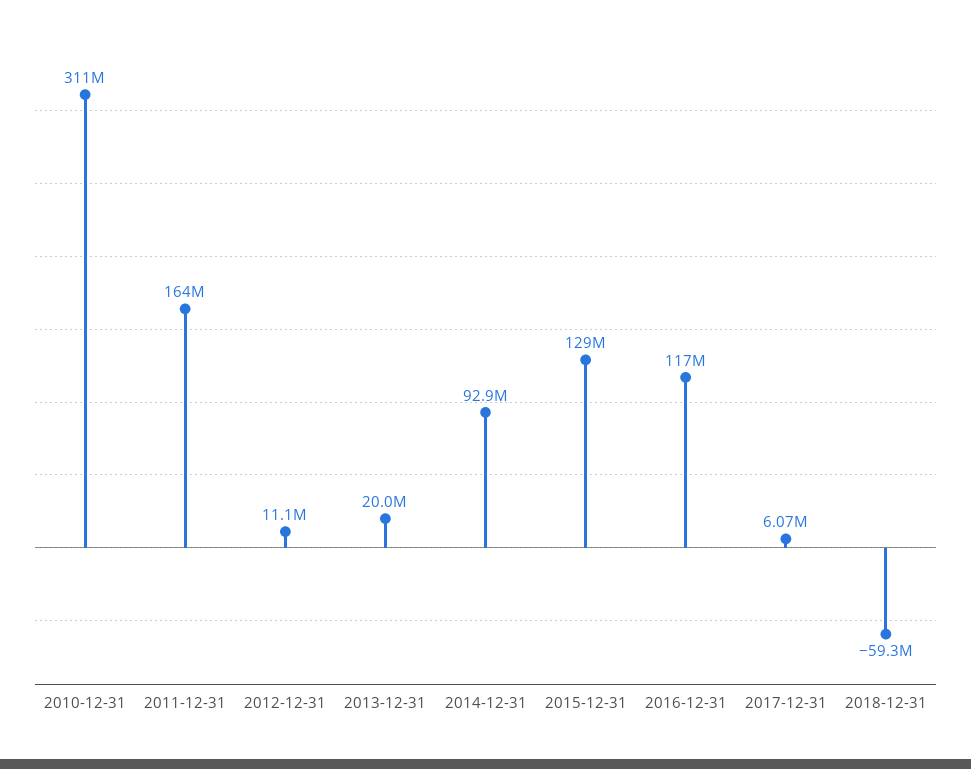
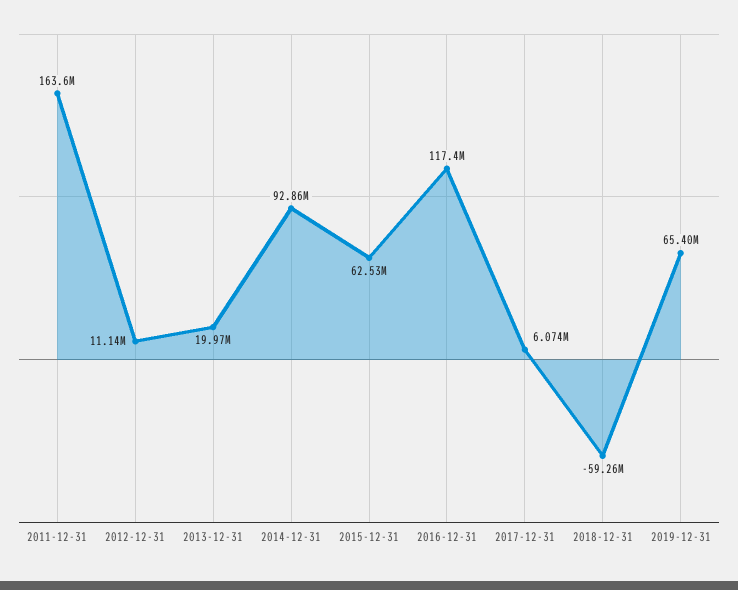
2010-12-31: 311000000 -> none
2015-12-31: 129000000 -> 62530000
2019-12-31: none -> 65400000

